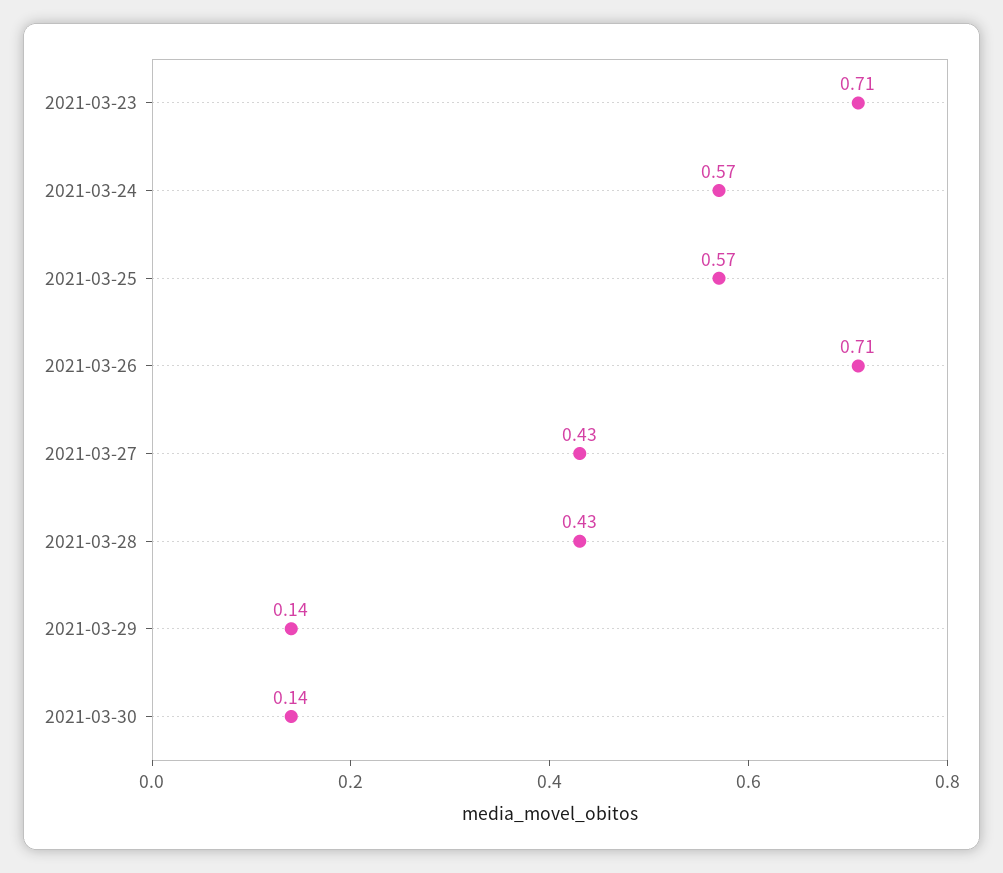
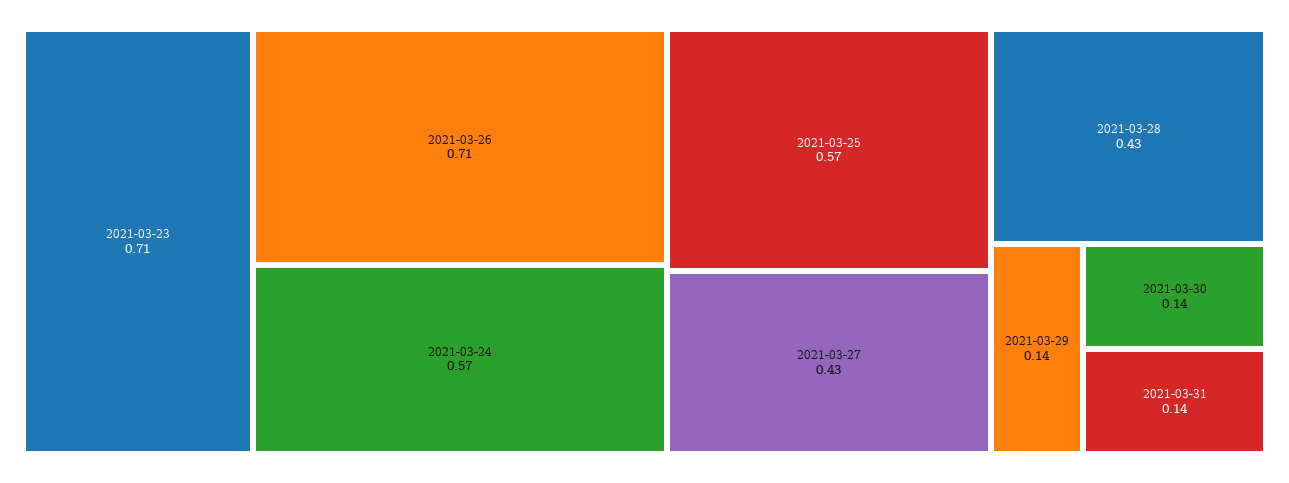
2021-03-31: none -> 0.14

